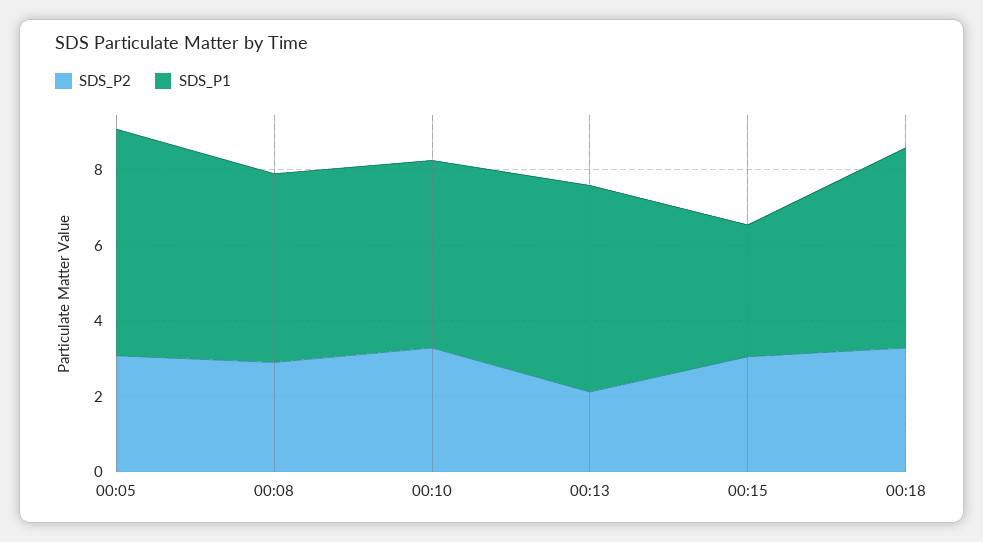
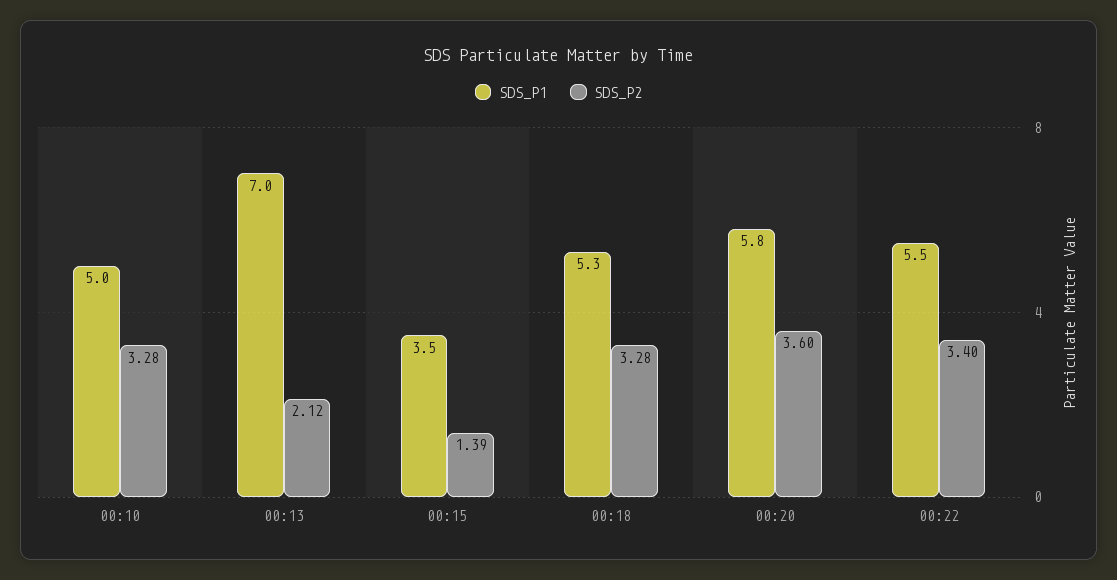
SDS_P2, 00:05: 3 -> none
SDS_P1, 00:05: 6 -> none
SDS_P2, 00:08: 3 -> none
SDS_P1, 00:08: 5 -> none
SDS_P1, 00:13: 5.5 -> 7
SDS_P2, 00:15: 3 -> 1.39
SDS_P1, 00:20: none -> 5.8
SDS_P2, 00:20: none -> 3.6
SDS_P1, 00:22: none -> 5.5
SDS_P2, 00:22: none -> 3.4

